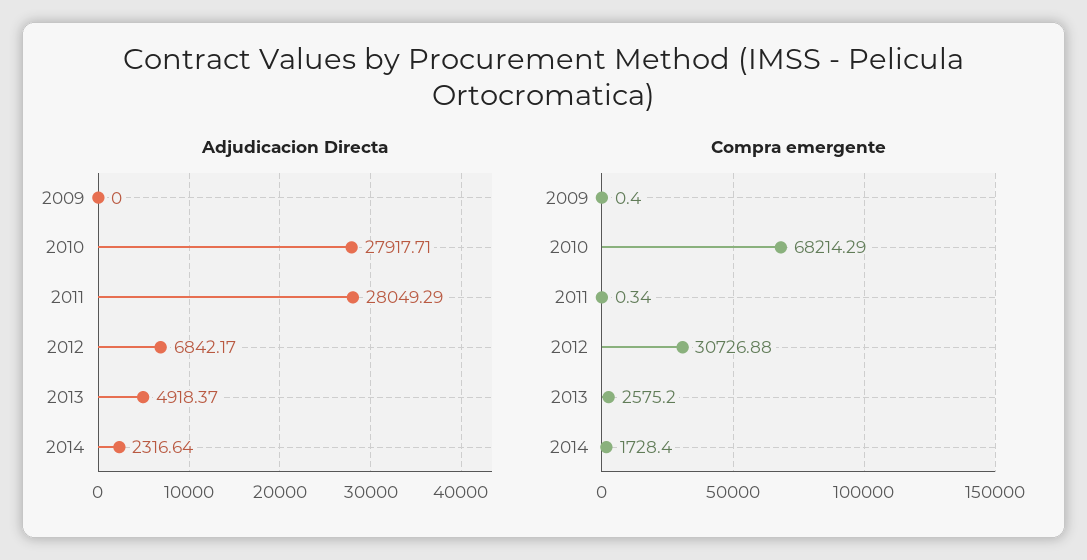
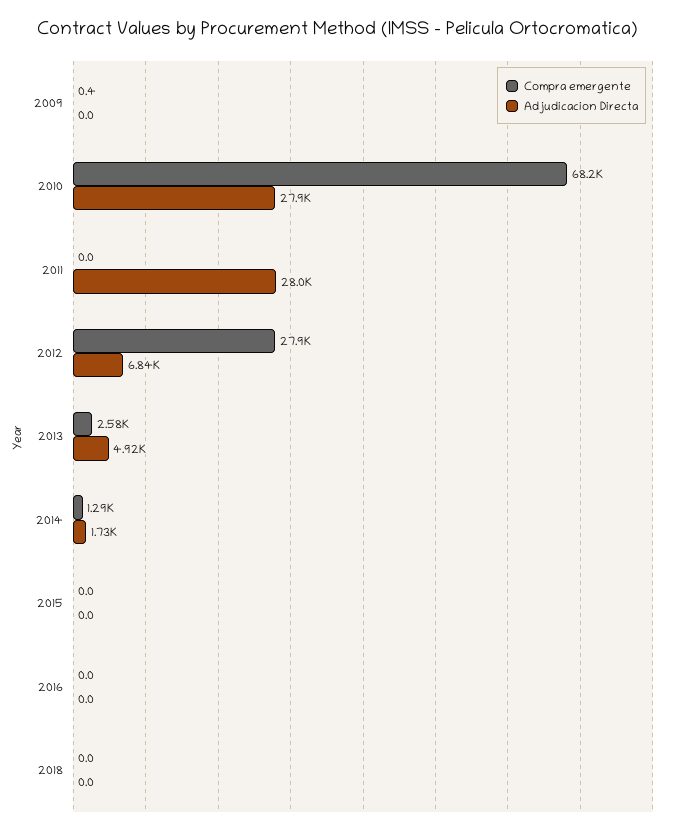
Adjudicacion Directa, 2014: 2316.64 -> 1730
Compra emergente, 2011: 0.34 -> 0
Compra emergente, 2012: 30726.88 -> 27900
Compra emergente, 2014: 1728.4 -> 1290
Compra emergente, 2015: none -> 0
Adjudicacion Directa, 2015: none -> 0
Compra emergente, 2016: none -> 0
Adjudicacion Directa, 2016: none -> 0
Compra emergente, 2018: none -> 0
Adjudicacion Directa, 2018: none -> 0

